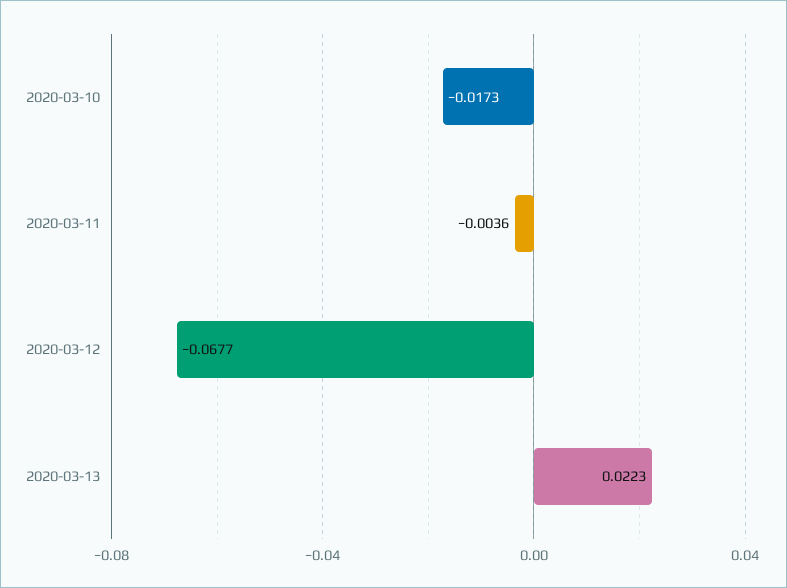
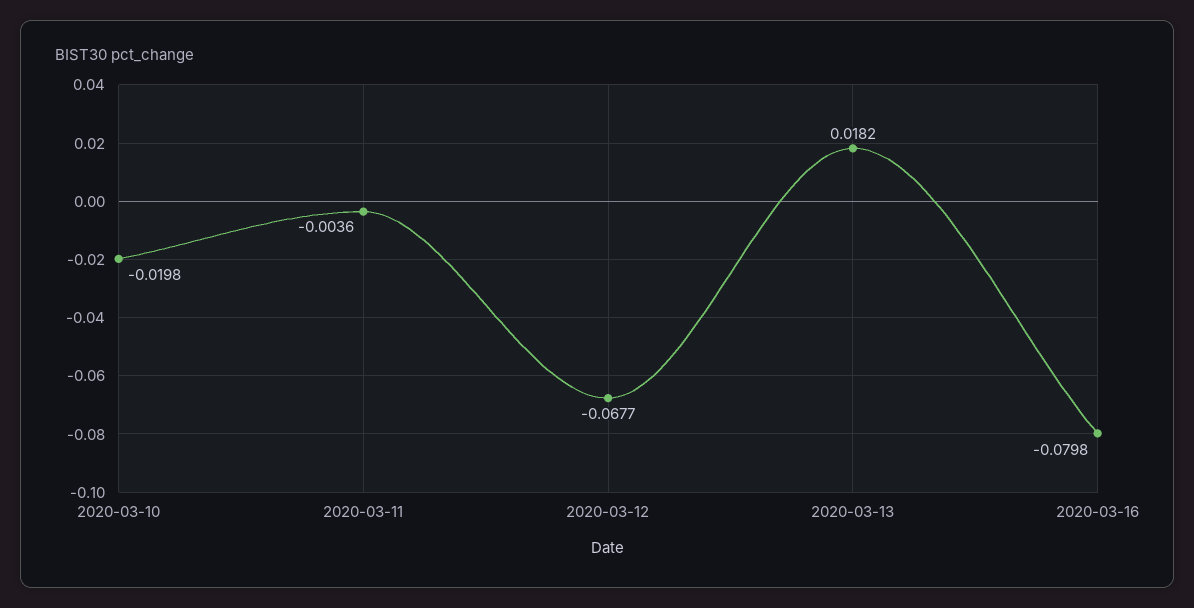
2020-03-10: -0.0173 -> -0.0198
2020-03-13: 0.0223 -> 0.0182
2020-03-16: none -> -0.0798

